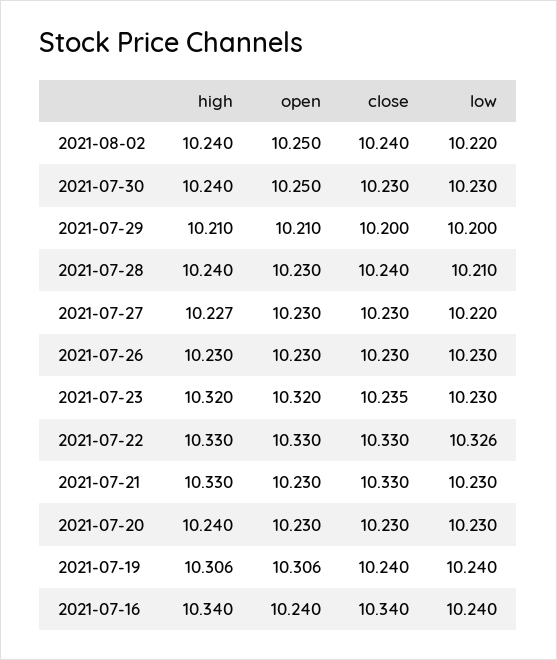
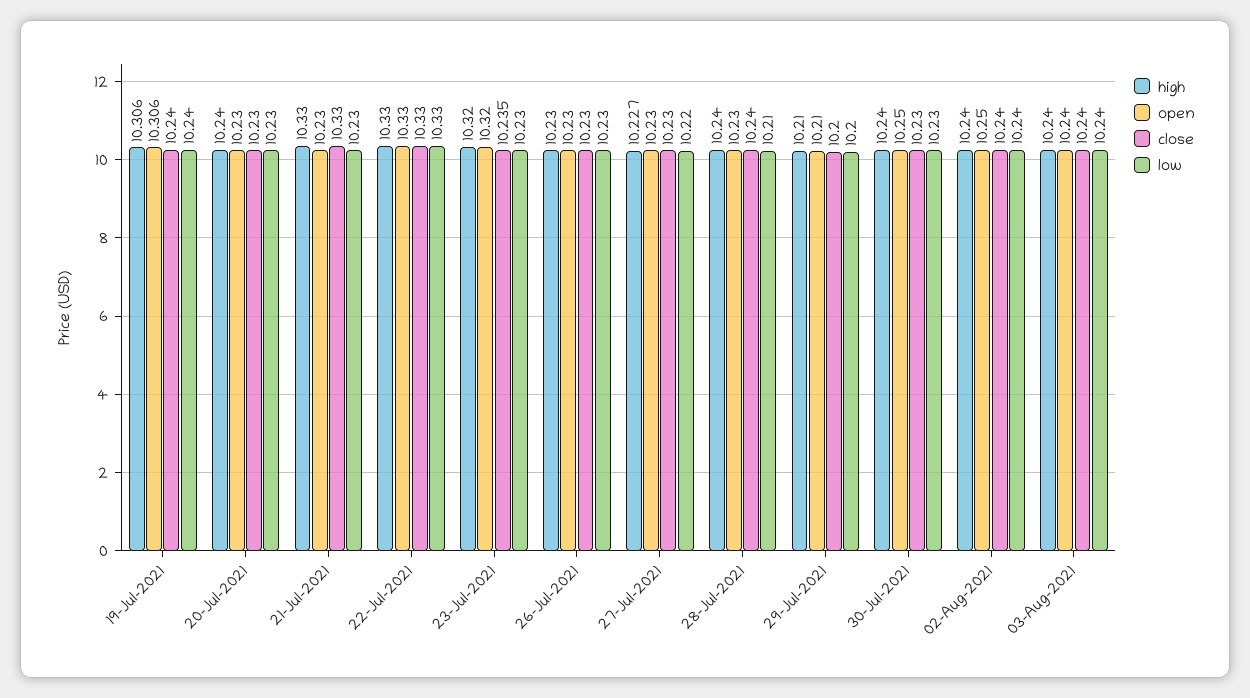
low, 2021-08-02: 10.22 -> 10.24
low, 2021-07-22: 10.326 -> 10.33
high, 2021-07-16: 10.34 -> none
open, 2021-07-16: 10.24 -> none
close, 2021-07-16: 10.34 -> none
low, 2021-07-16: 10.24 -> none
high, 03-Aug-2021: none -> 10.24
open, 03-Aug-2021: none -> 10.24
close, 03-Aug-2021: none -> 10.24
low, 03-Aug-2021: none -> 10.24

